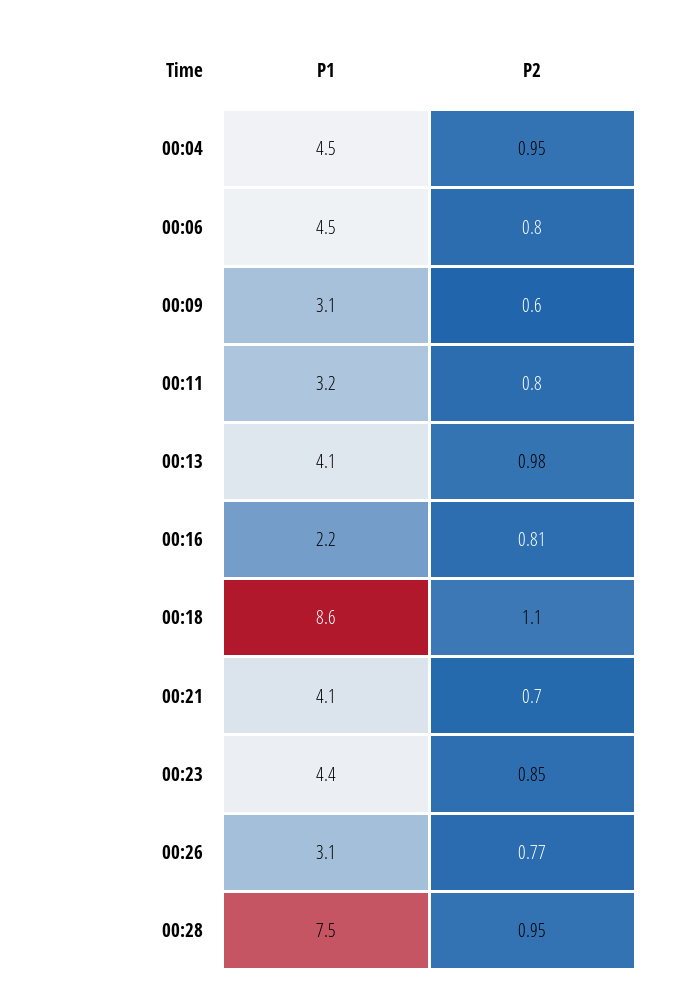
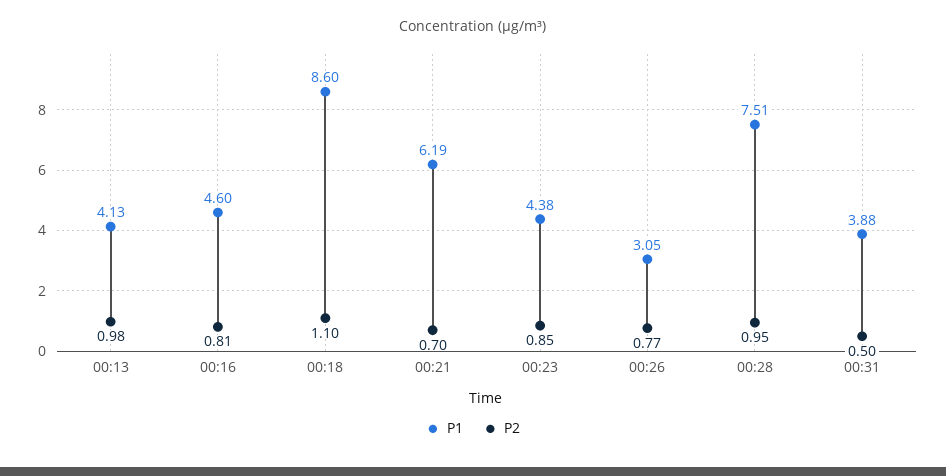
P1, 00:04: 4.5 -> none
P2, 00:04: 0.95 -> none
P1, 00:06: 4.5 -> none
P2, 00:06: 0.8 -> none
P1, 00:09: 3.1 -> none
P2, 00:09: 0.6 -> none
P1, 00:11: 3.2 -> none
P2, 00:11: 0.8 -> none
P1, 00:16: 2.2 -> 4.6
P1, 00:21: 4.1 -> 6.19
P1, 00:31: none -> 3.88
P2, 00:31: none -> 0.5

